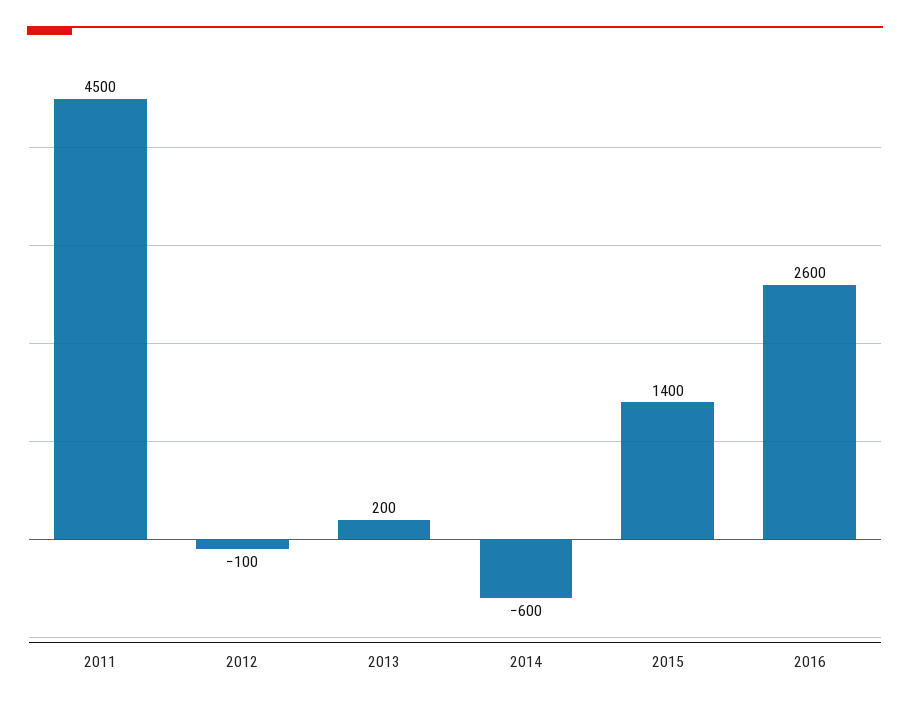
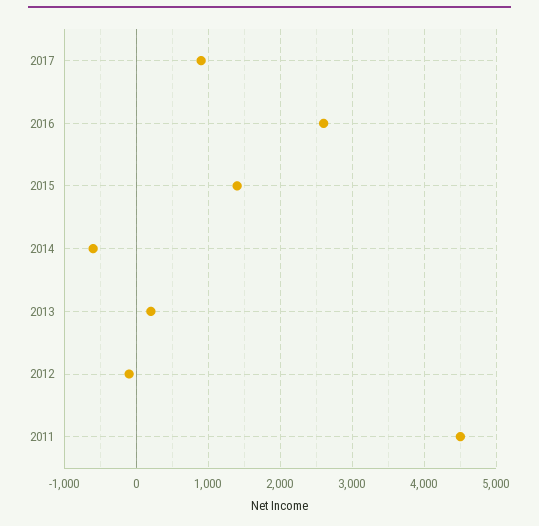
2017: none -> 900

